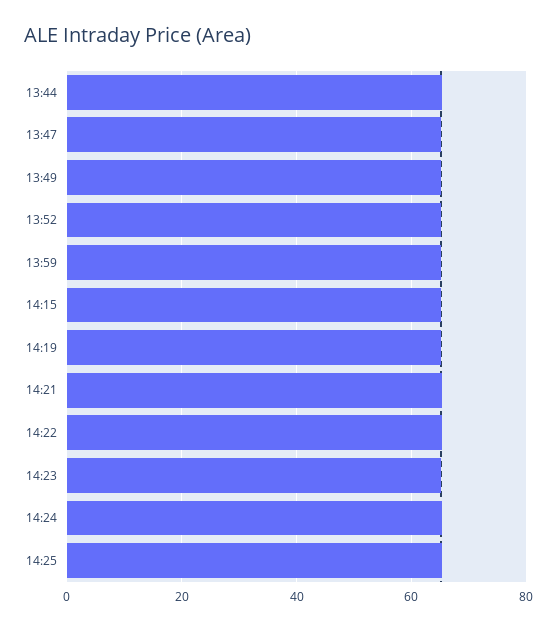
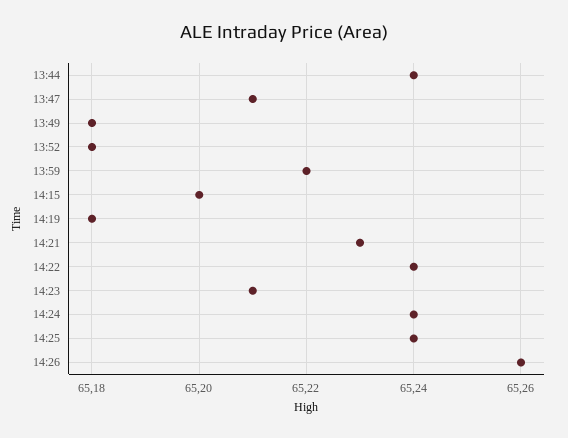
14:26: none -> 65.26

